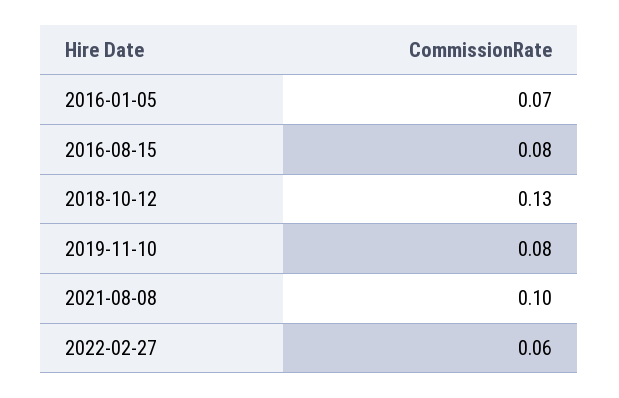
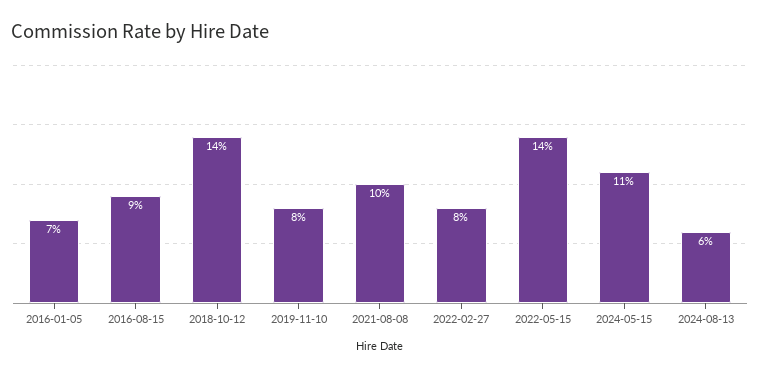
2016-08-15: 0.08 -> 0.09
2018-10-12: 0.13 -> 0.14
2022-02-27: 0.06 -> 0.08
2022-05-15: none -> 0.14
2024-05-15: none -> 0.11
2024-08-13: none -> 0.06

